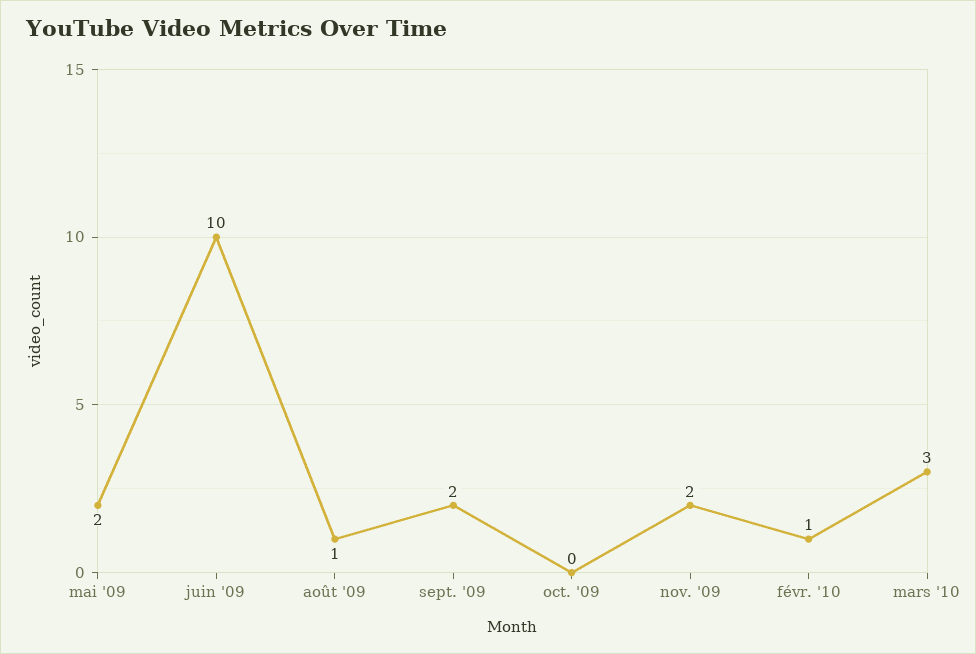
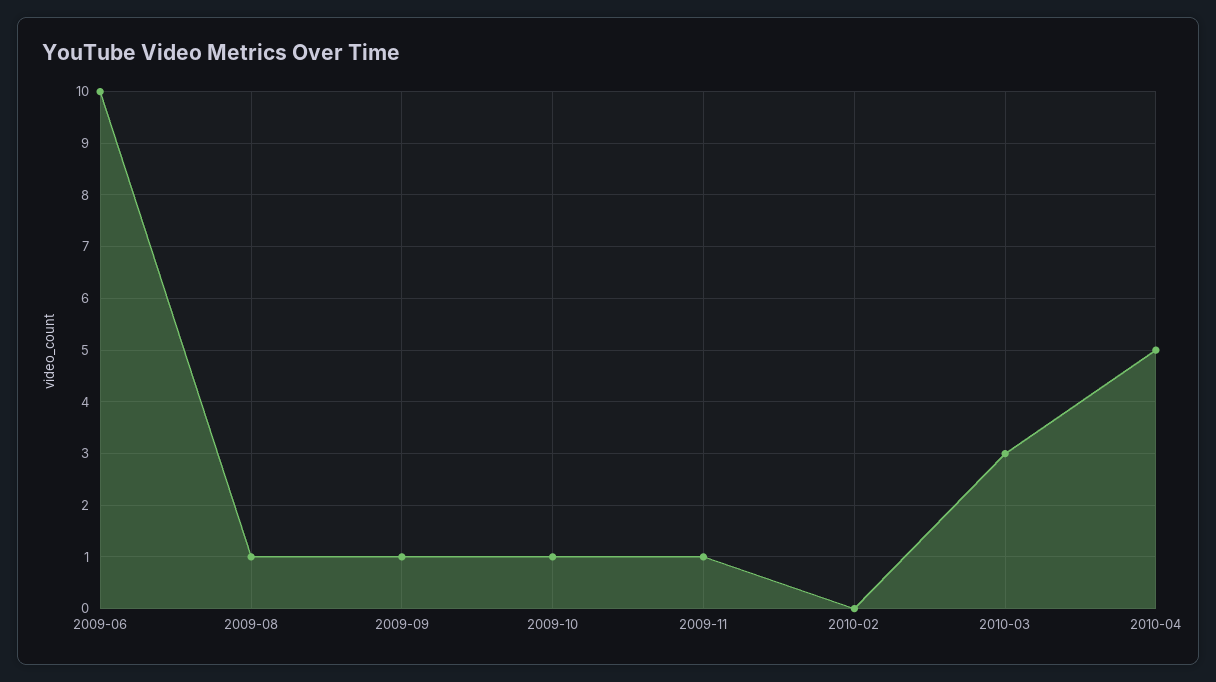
mai '09: 2 -> none
sept. '09: 2 -> 1
oct. '09: 0 -> 1
nov. '09: 2 -> 1
févr. '10: 1 -> 0
2010-04: none -> 5

